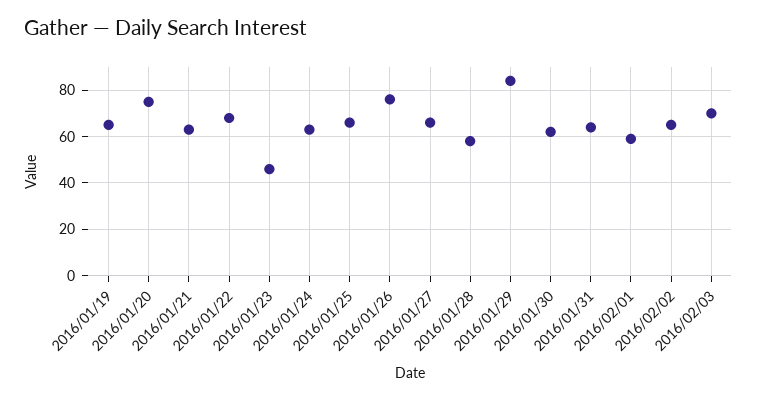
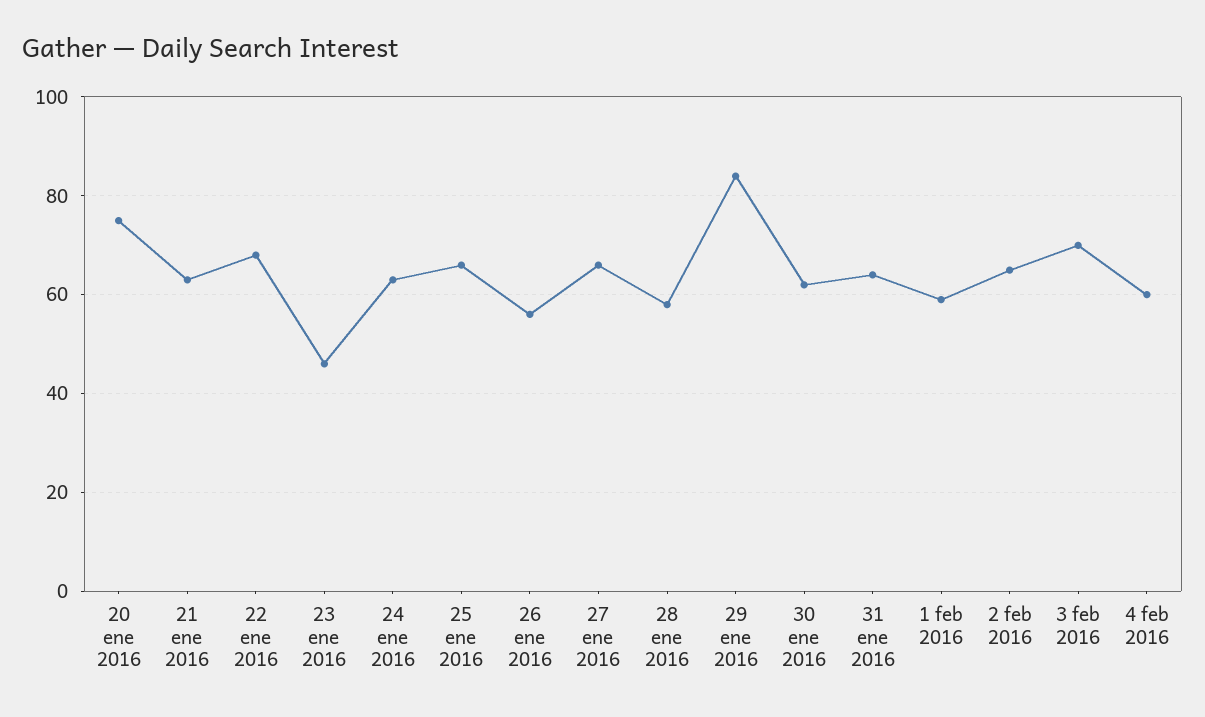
2016/01/19: 65 -> none
2016/01/26: 75 -> 55
4 feb 2016: none -> 60

